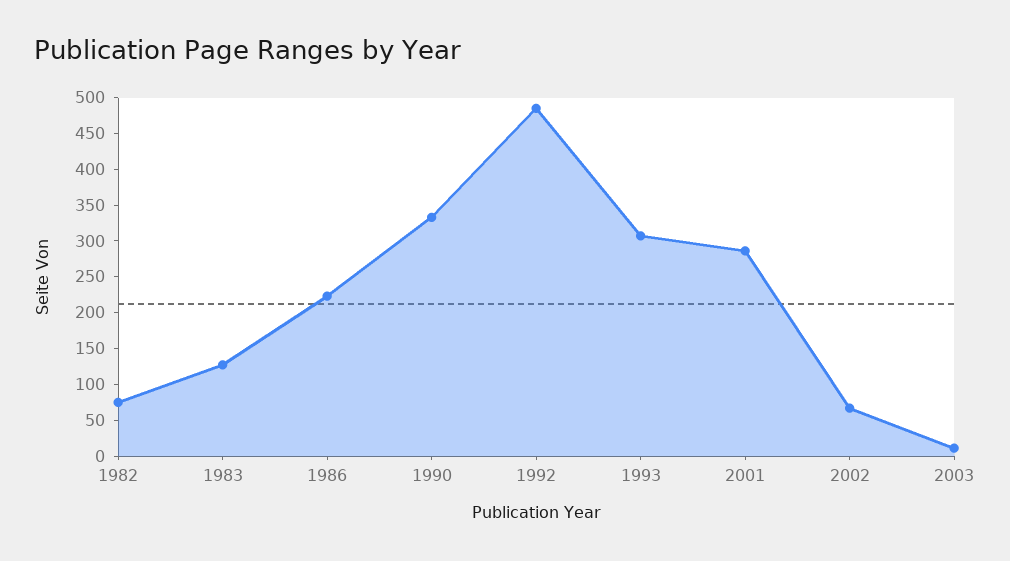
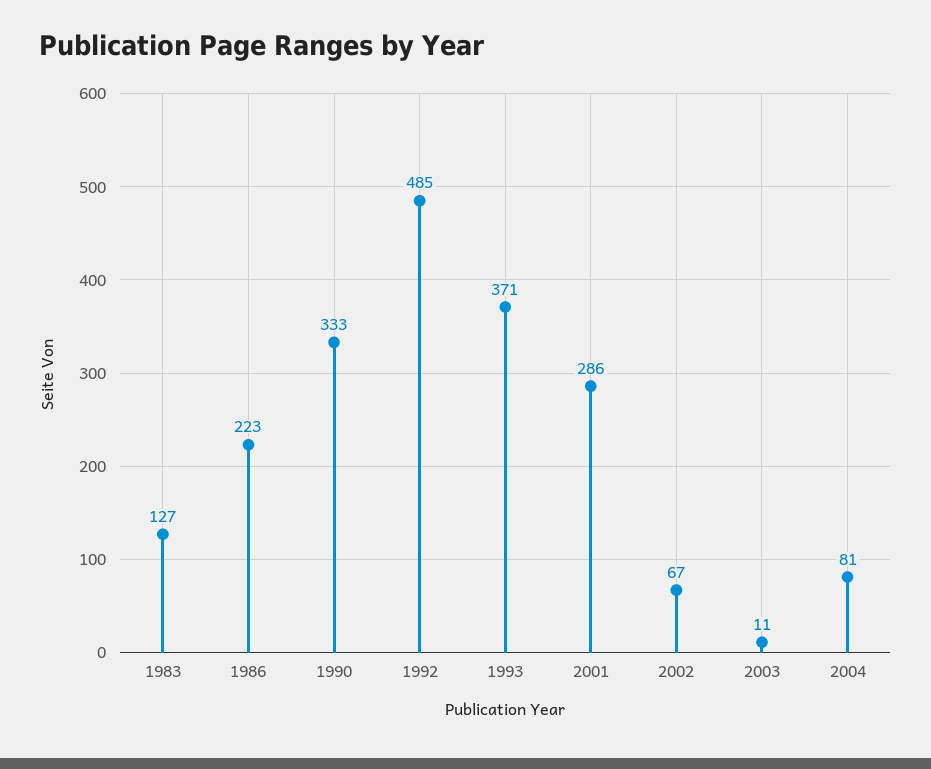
1982: 75 -> none
1993: 300 -> 371
2004: none -> 81

